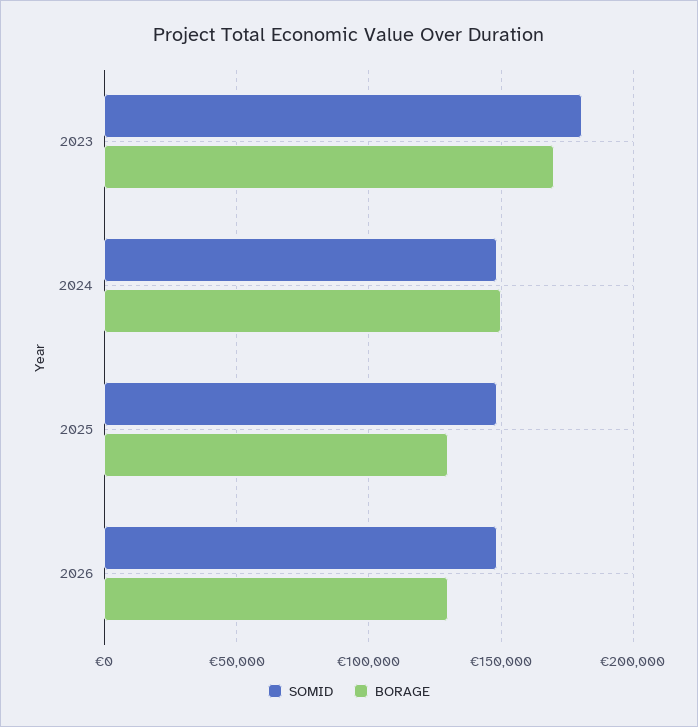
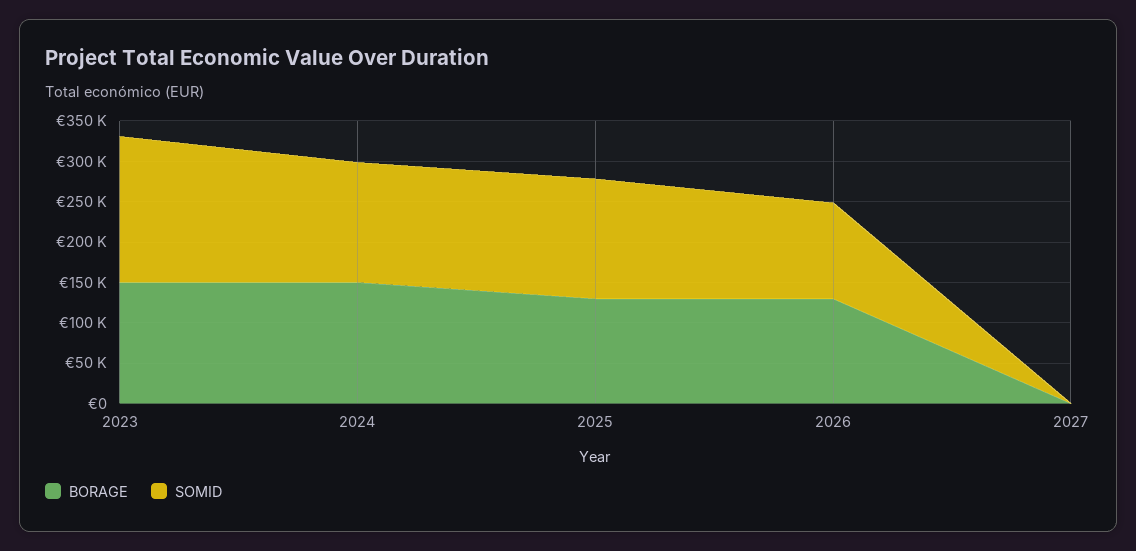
BORAGE, 2023: 170000 -> 150000
SOMID, 2026: 150000 -> 120000
BORAGE, 2027: none -> 0
SOMID, 2027: none -> 0

